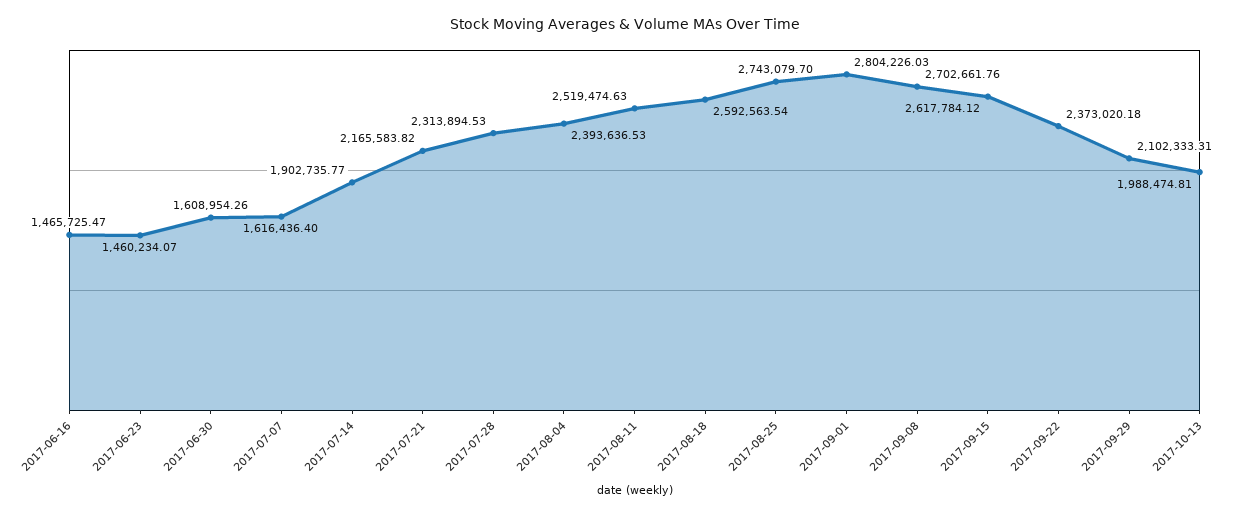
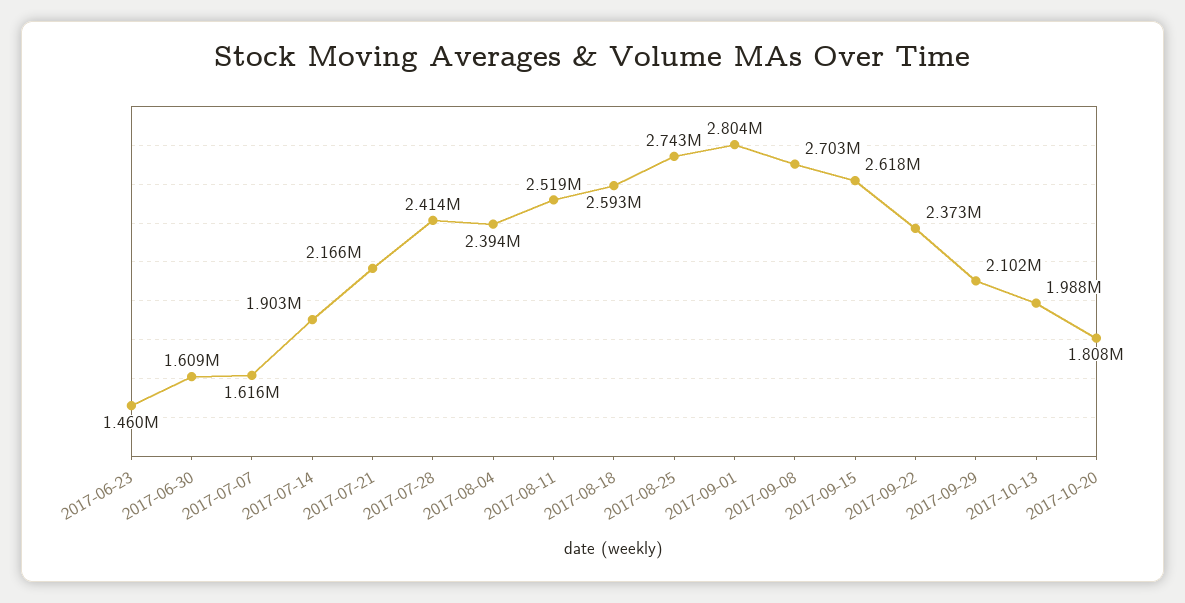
2017-06-16: 1465725.47 -> none
2017-07-28: 2313894.53 -> 2414000
2017-10-20: none -> 1808000

